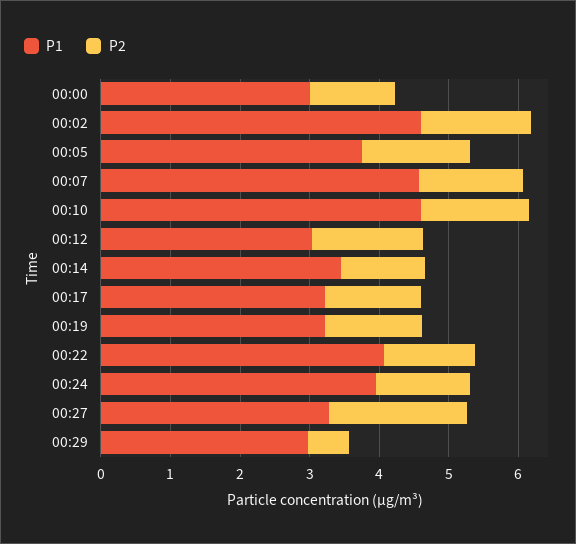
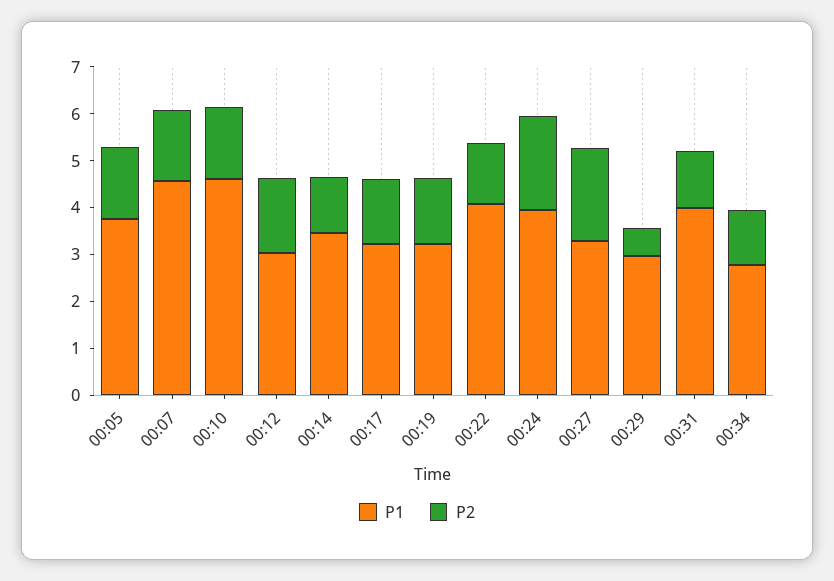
P1, 00:00: 3 -> none
P2, 00:00: 1.2 -> none
P1, 00:02: 4.6 -> none
P2, 00:02: 1.6 -> none
P2, 00:24: 1.4 -> 2
P1, 00:31: none -> 4
P2, 00:31: none -> 1.2
P1, 00:34: none -> 2.8
P2, 00:34: none -> 1.2

